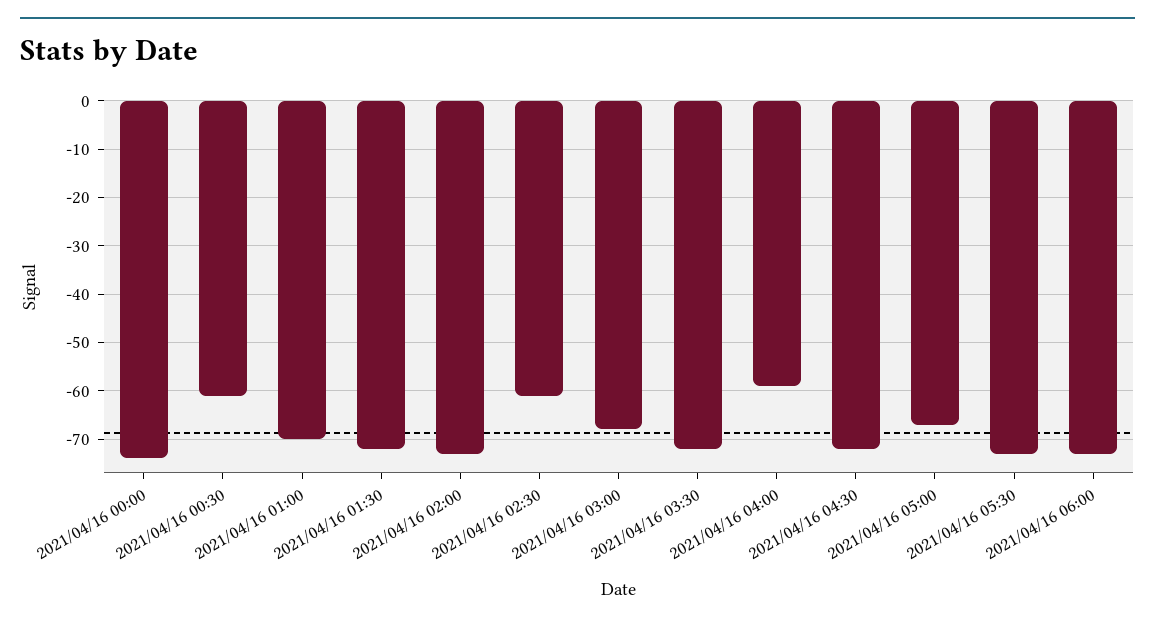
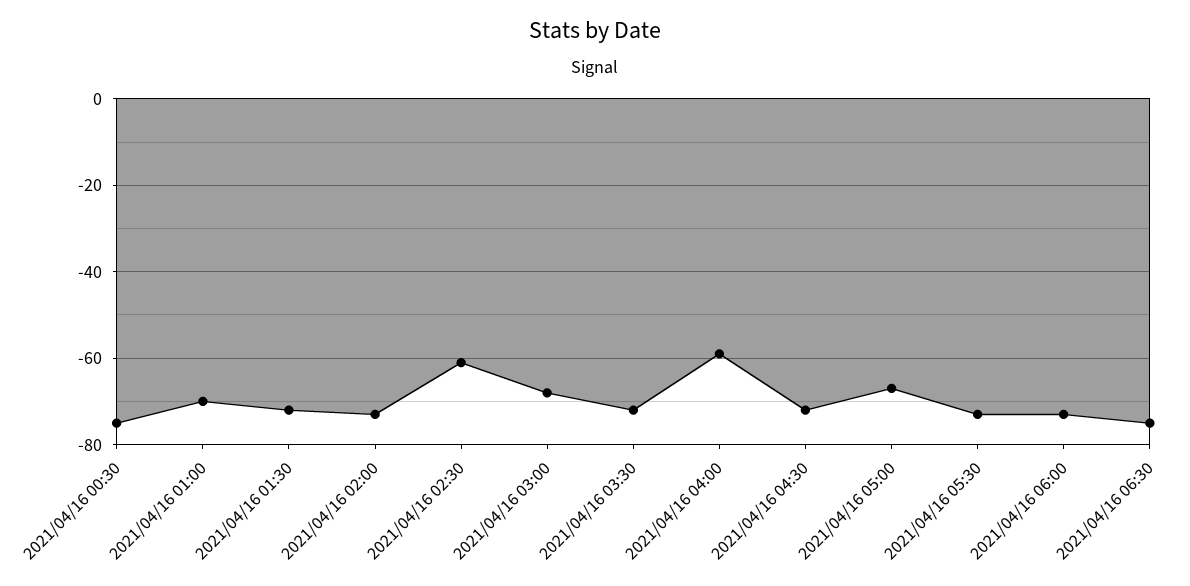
2021/04/16 00:00: -75 -> none
2021/04/16 00:30: -60 -> -75
2021/04/16 06:30: none -> -75

